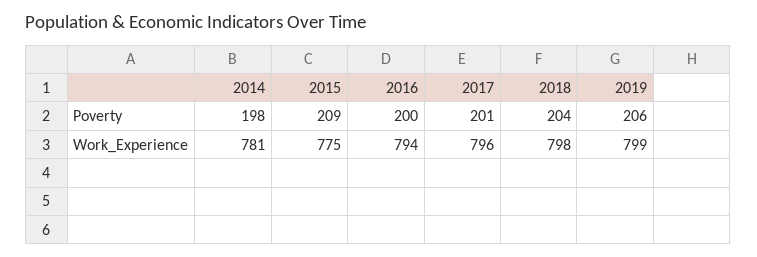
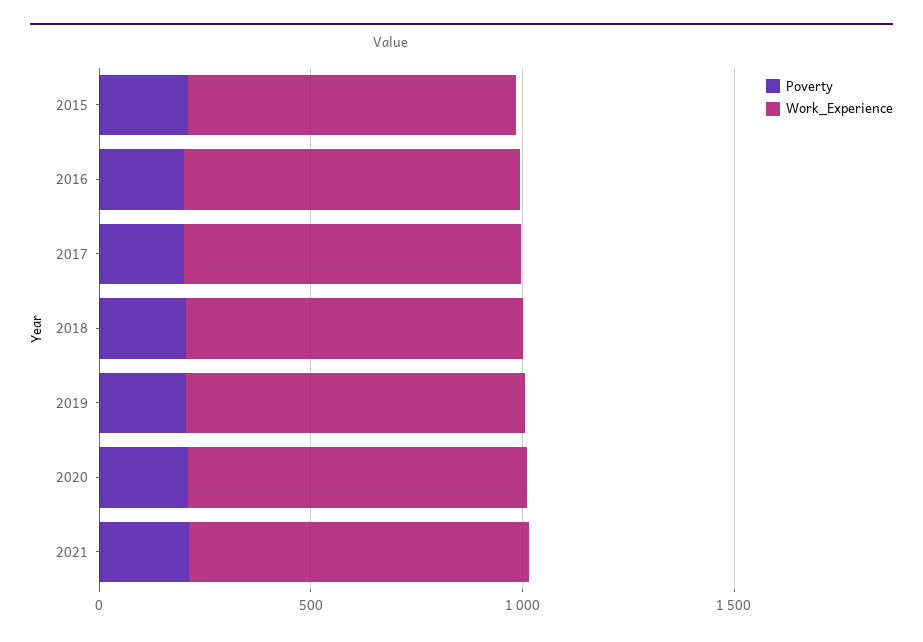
Poverty, 2014: 198 -> none
Work_Experience, 2014: 781 -> none
Poverty, 2020: none -> 200
Work_Experience, 2020: none -> 800
Poverty, 2021: none -> 200
Work_Experience, 2021: none -> 800

